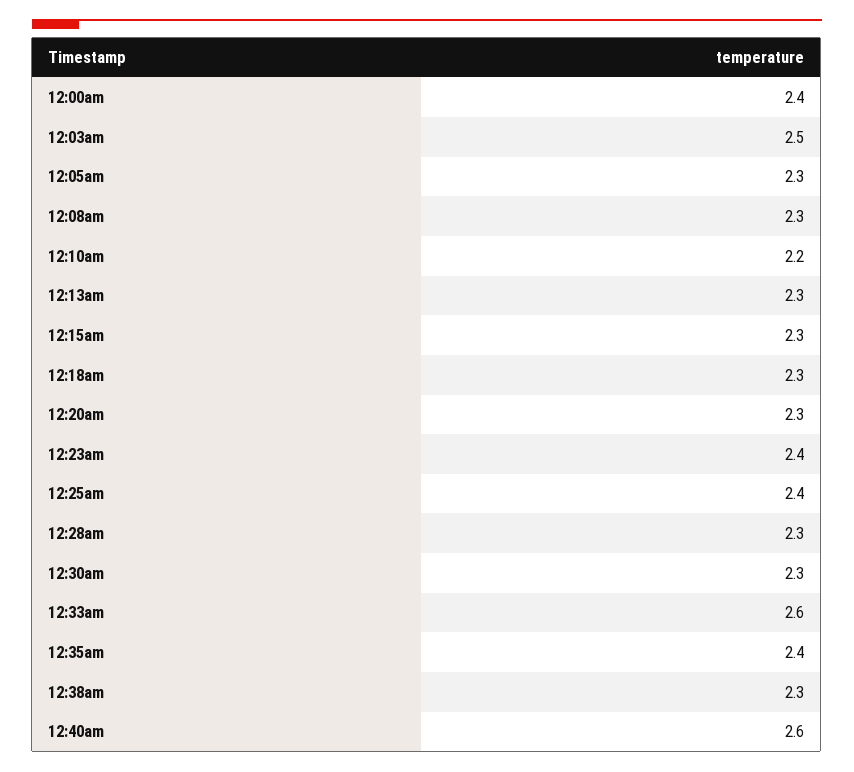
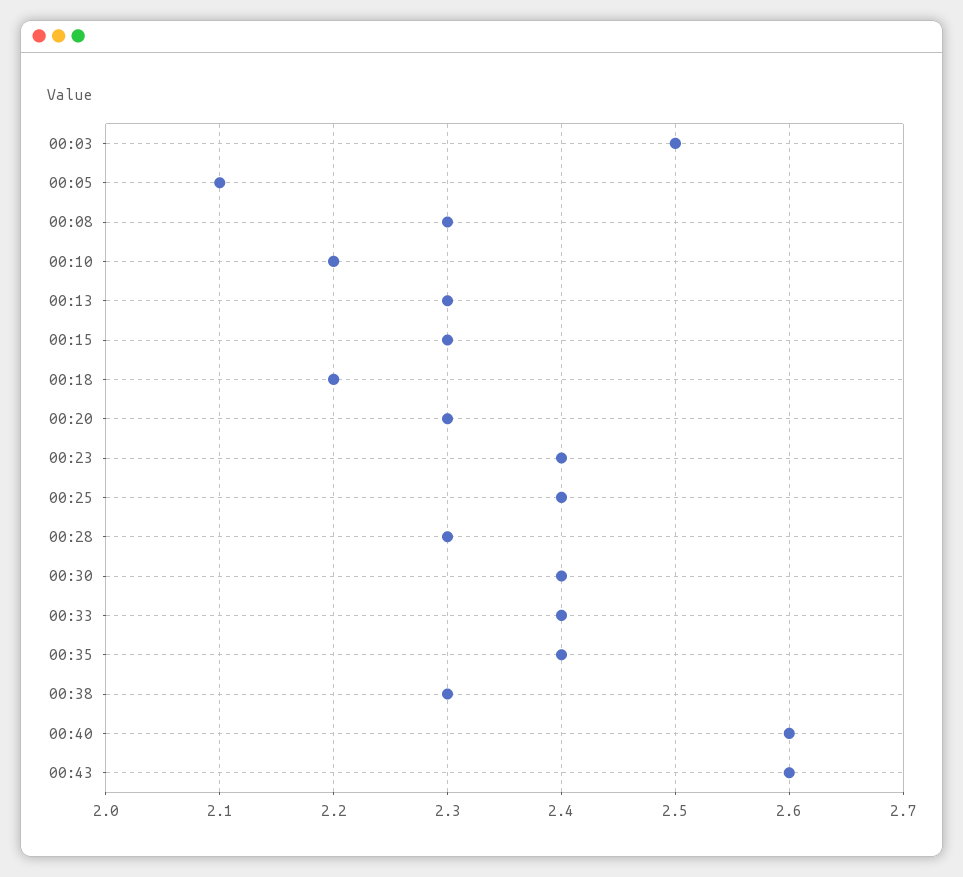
12:00am: 2.4 -> none
12:05am: 2.3 -> 2.1
12:18am: 2.3 -> 2.2
12:30am: 2.3 -> 2.4
12:33am: 2.6 -> 2.4
00:43: none -> 2.6

